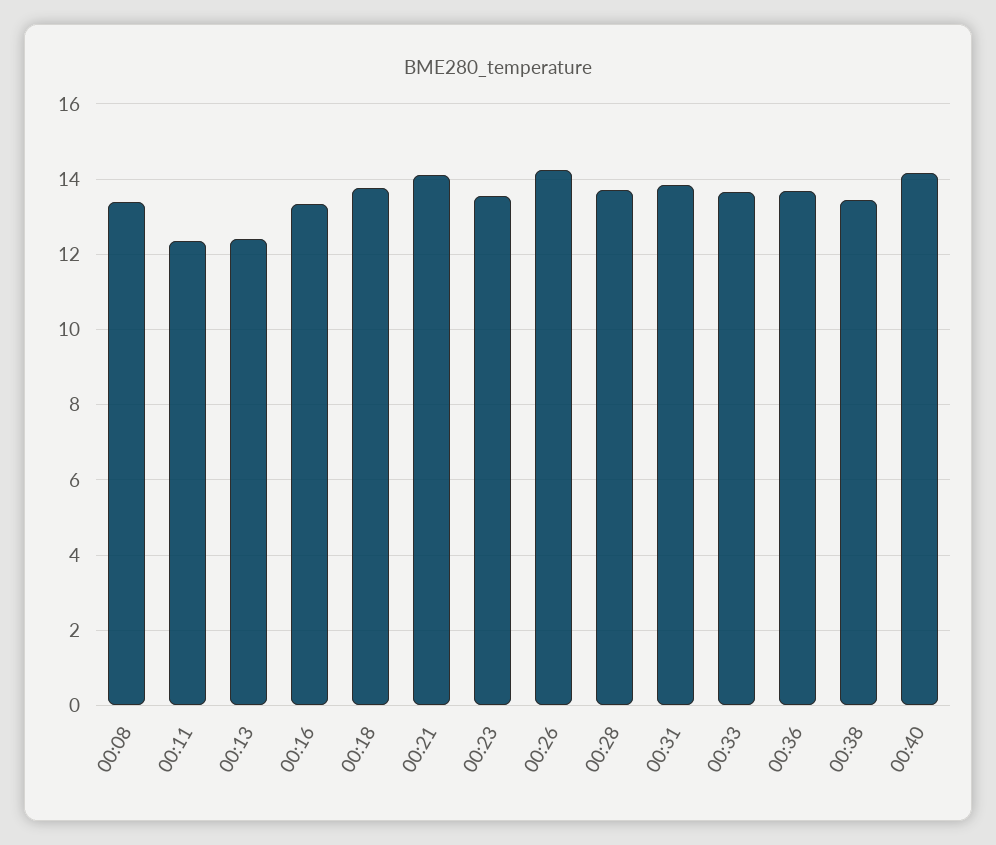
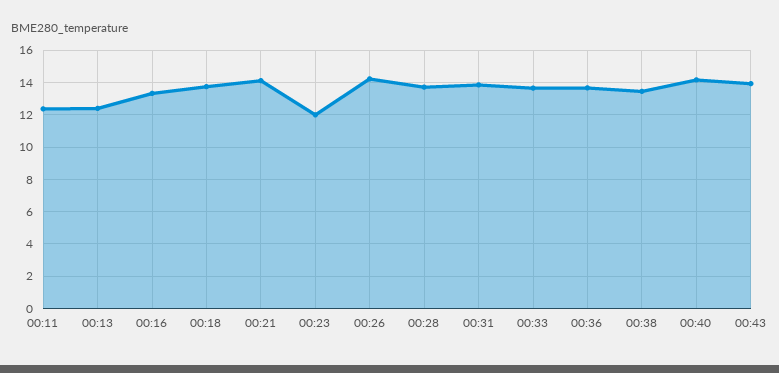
00:08: 13.4 -> none
00:23: 13.6 -> 12
00:43: none -> 14

